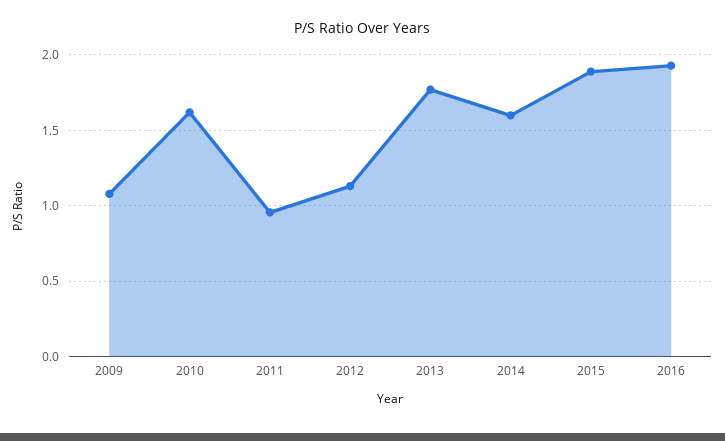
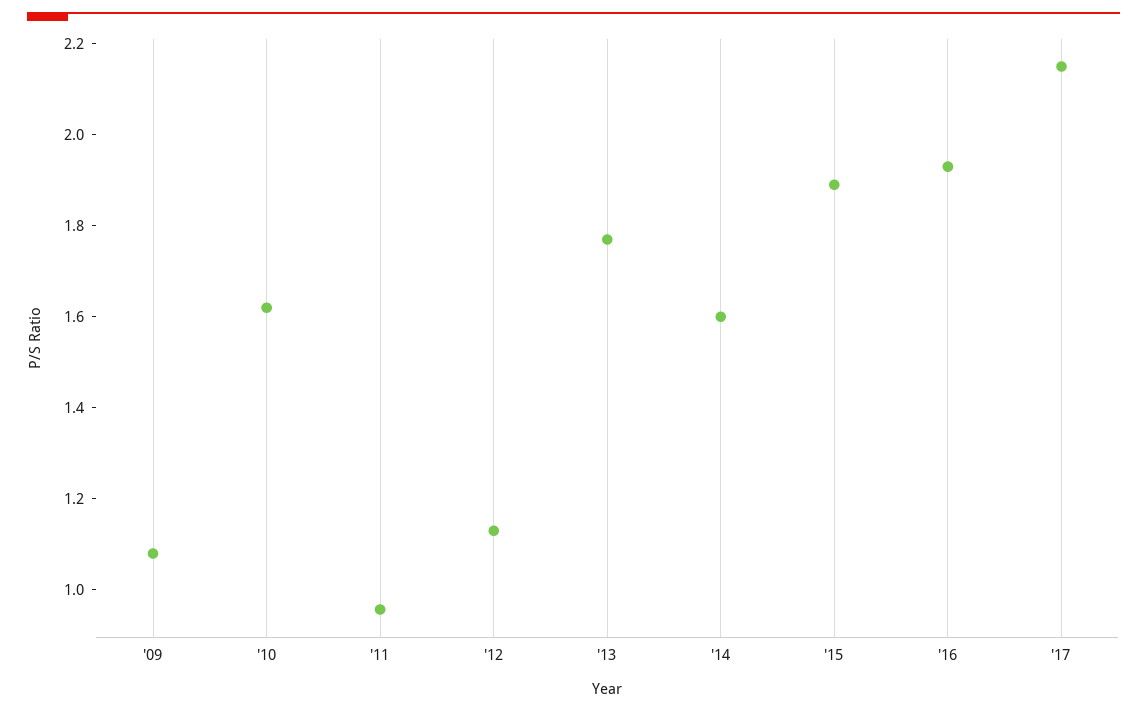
'17: none -> 2.15

